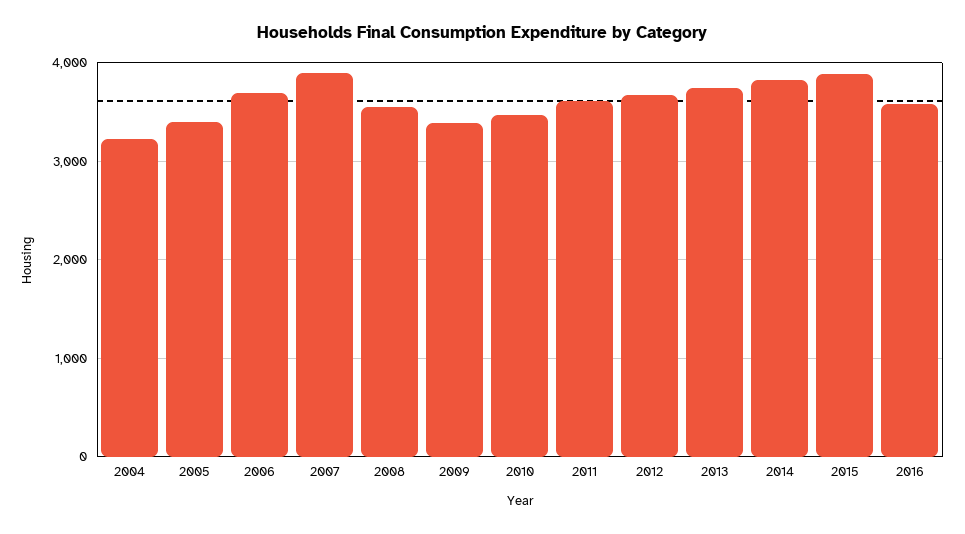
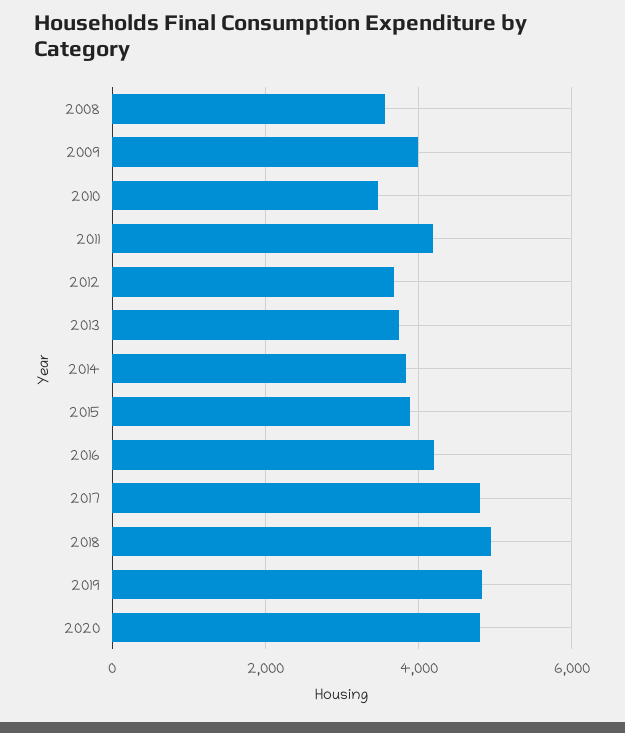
2004: 3200 -> none
2005: 3400 -> none
2006: 3700 -> none
2007: 3900 -> none
2009: 3400 -> 4000
2011: 3600 -> 4200
2016: 3600 -> 4200
2017: none -> 4800
2018: none -> 5000
2019: none -> 4800
2020: none -> 4800

